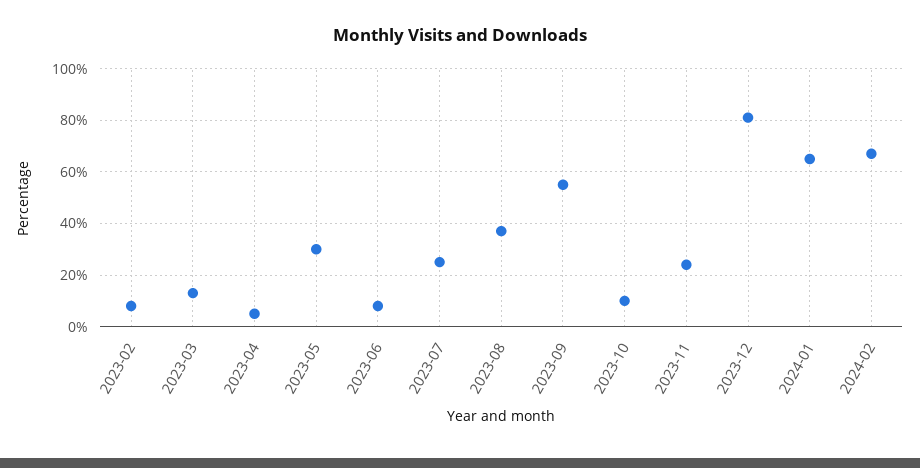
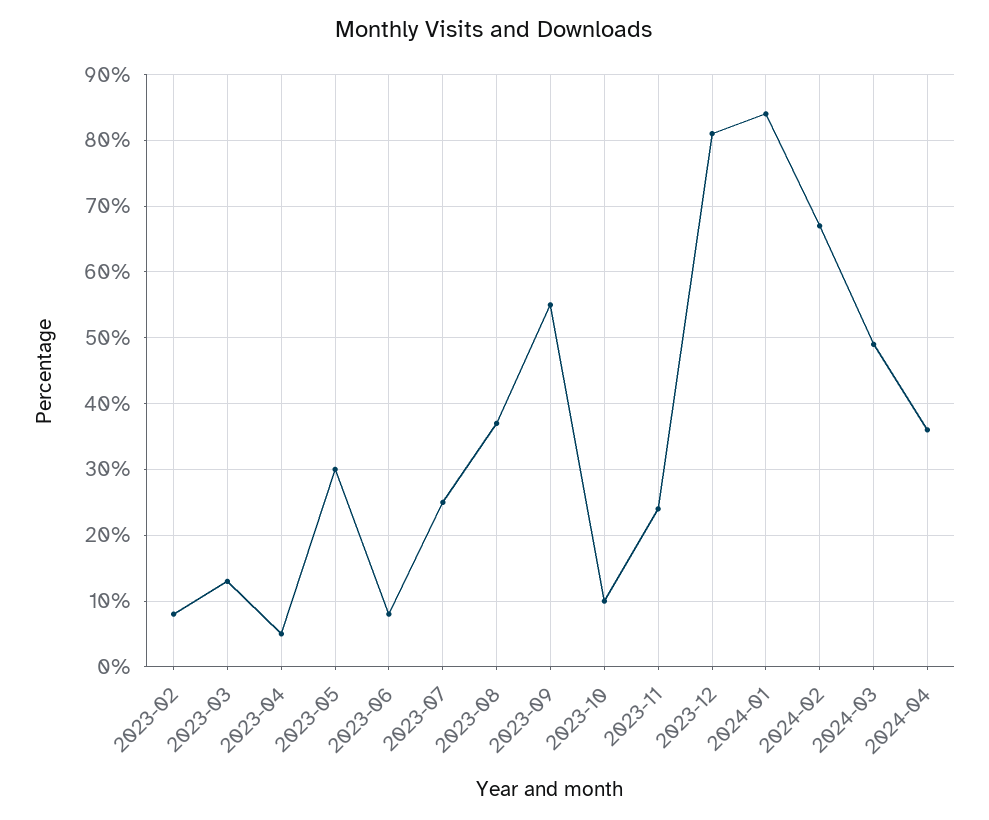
2024-01: 65 -> 84
2024-03: none -> 49
2024-04: none -> 36

